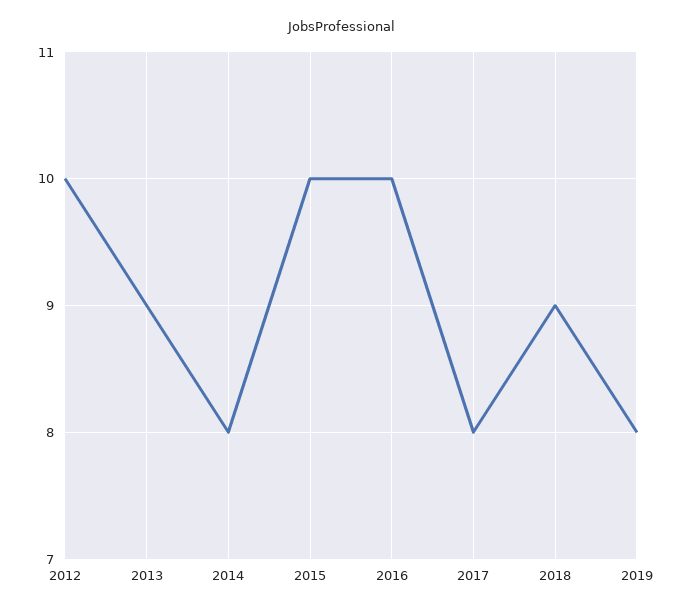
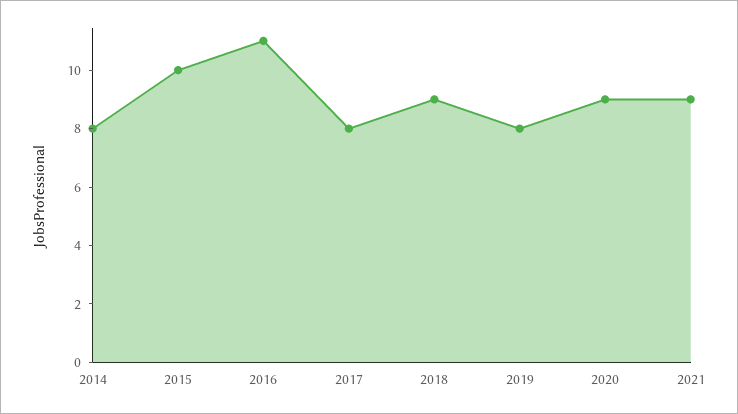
2012: 10 -> none
2013: 9 -> none
2016: 10 -> 11
2020: none -> 9
2021: none -> 9

